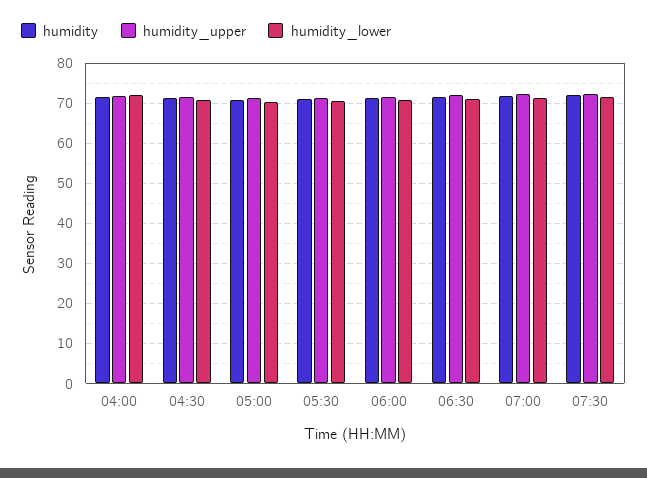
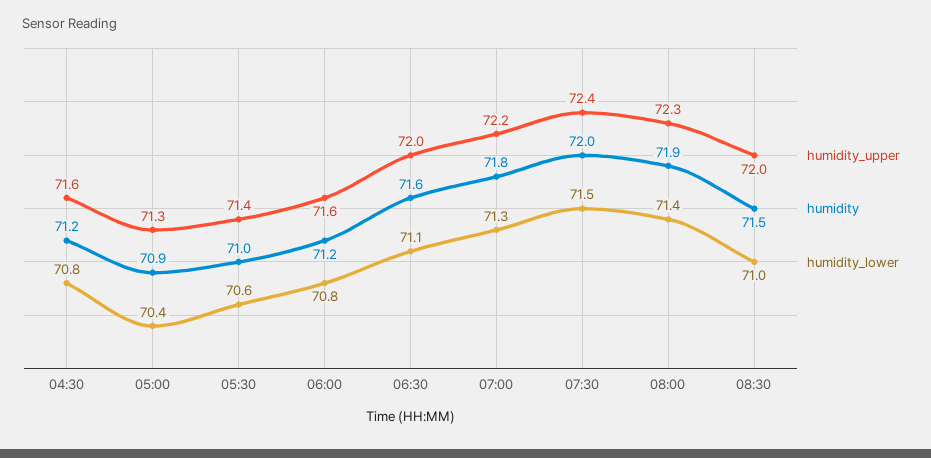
humidity, 04:00: 72 -> none
humidity_upper, 04:00: 72 -> none
humidity_lower, 04:00: 72 -> none
humidity_upper, 08:00: none -> 72.3
humidity, 08:00: none -> 71.9
humidity_lower, 08:00: none -> 71.4
humidity_upper, 08:30: none -> 72
humidity, 08:30: none -> 71.5
humidity_lower, 08:30: none -> 71

